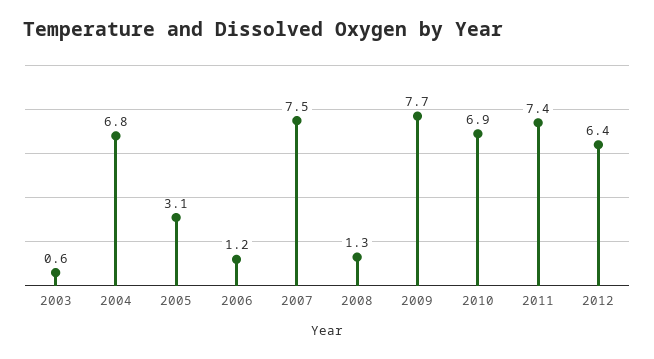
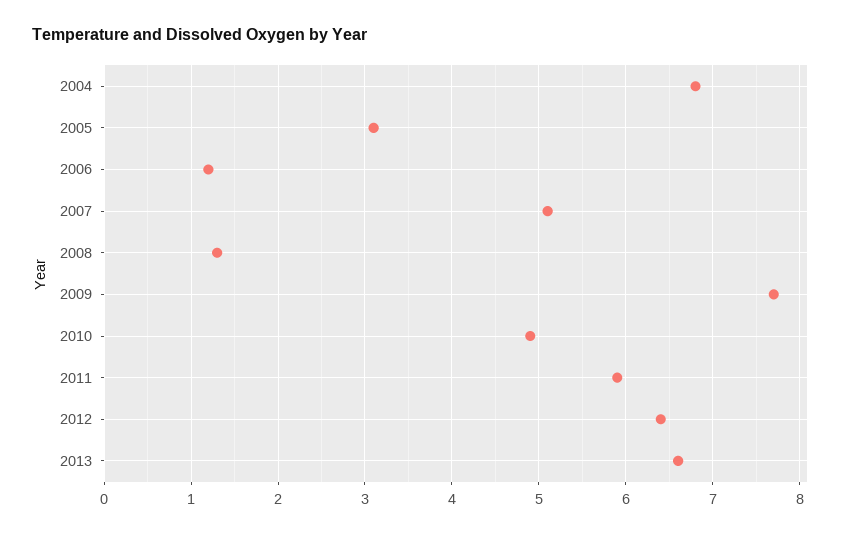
2003: 0.6 -> none
2007: 7.5 -> 5.1
2010: 6.9 -> 4.9
2011: 7.4 -> 5.9
2013: none -> 6.6

